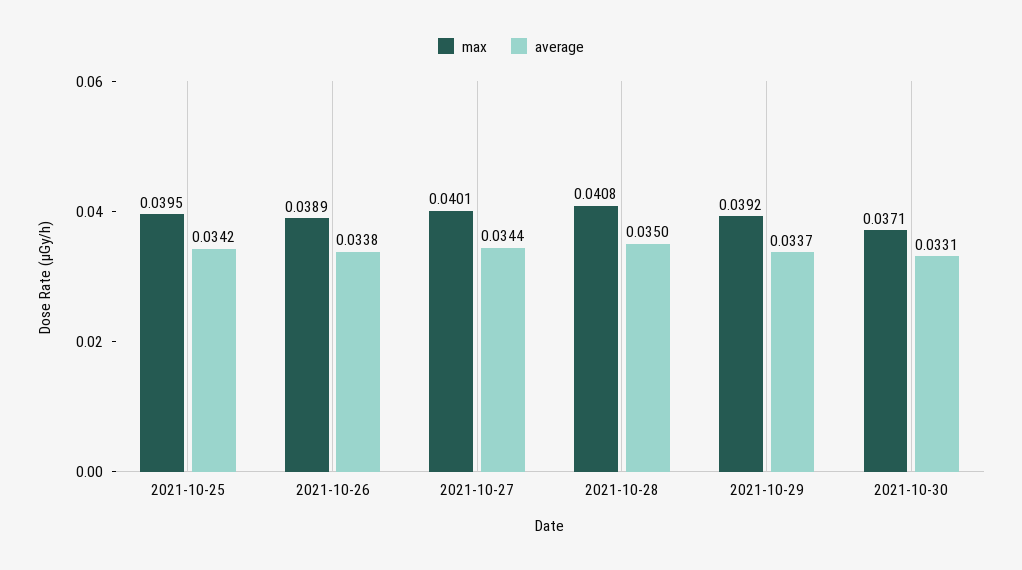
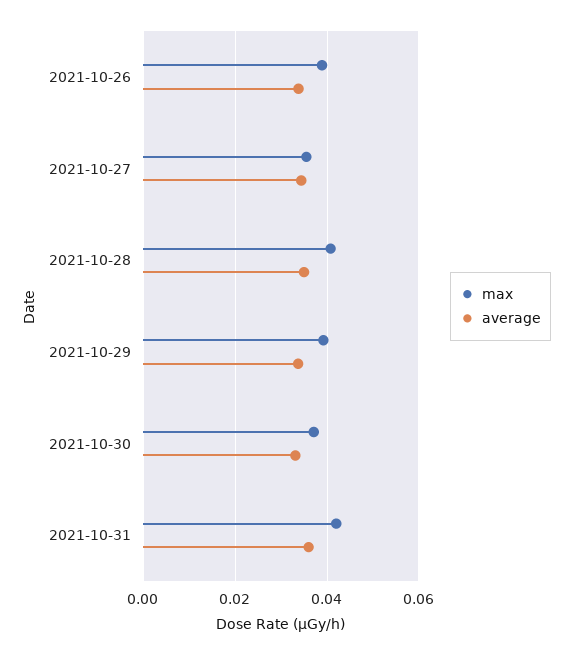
max, 2021-10-25: 0.0395 -> none
average, 2021-10-25: 0.0342 -> none
max, 2021-10-27: 0.0401 -> 0.036
max, 2021-10-31: none -> 0.042
average, 2021-10-31: none -> 0.036

